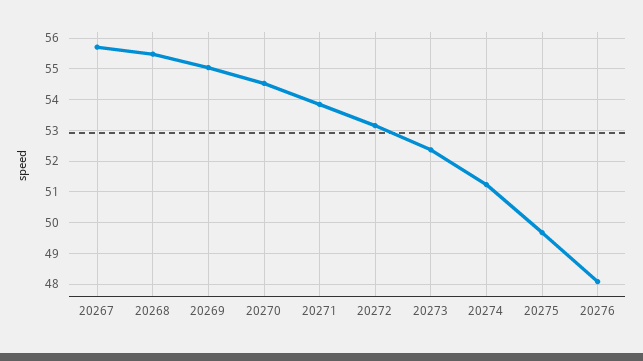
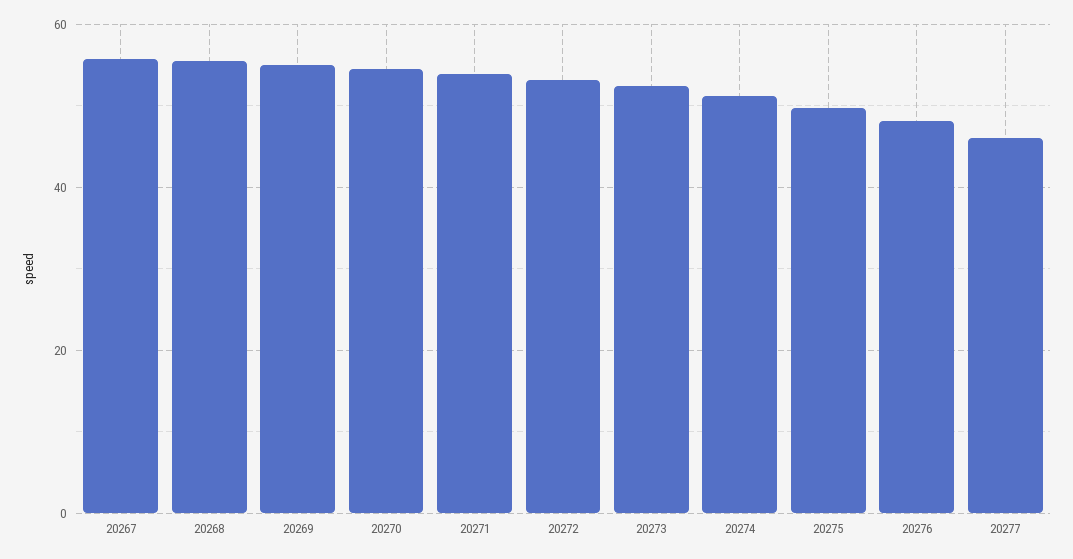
20277: none -> 46

